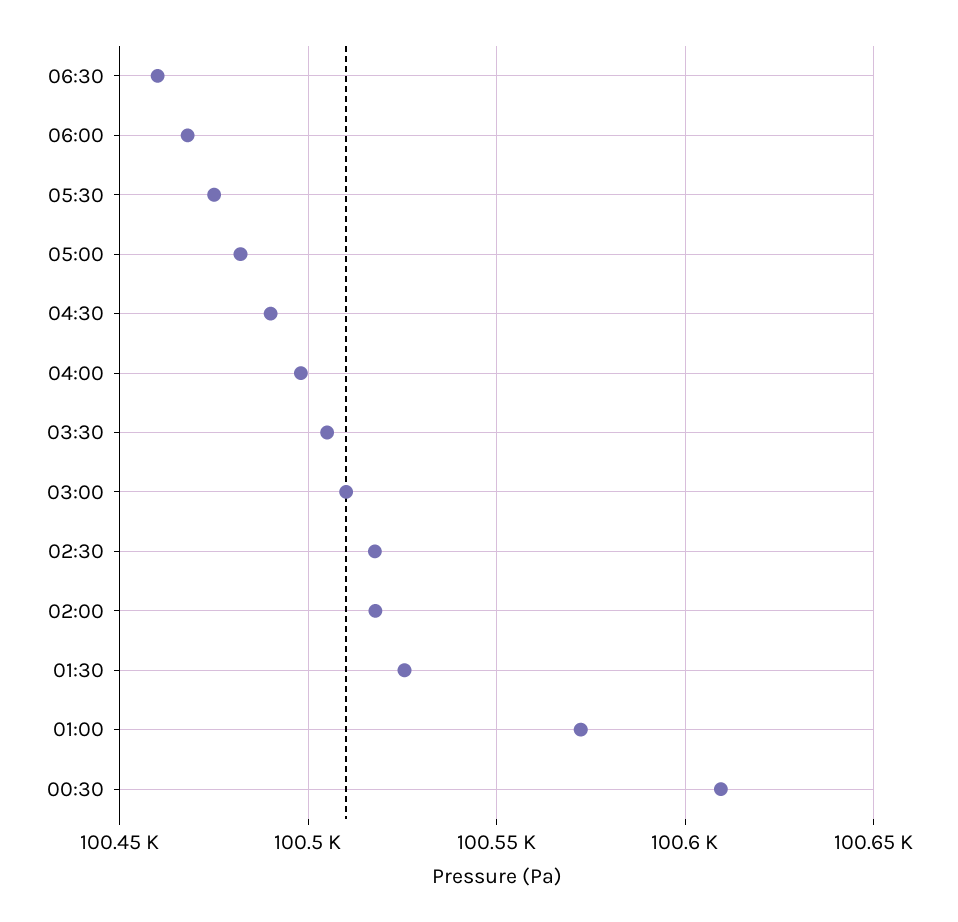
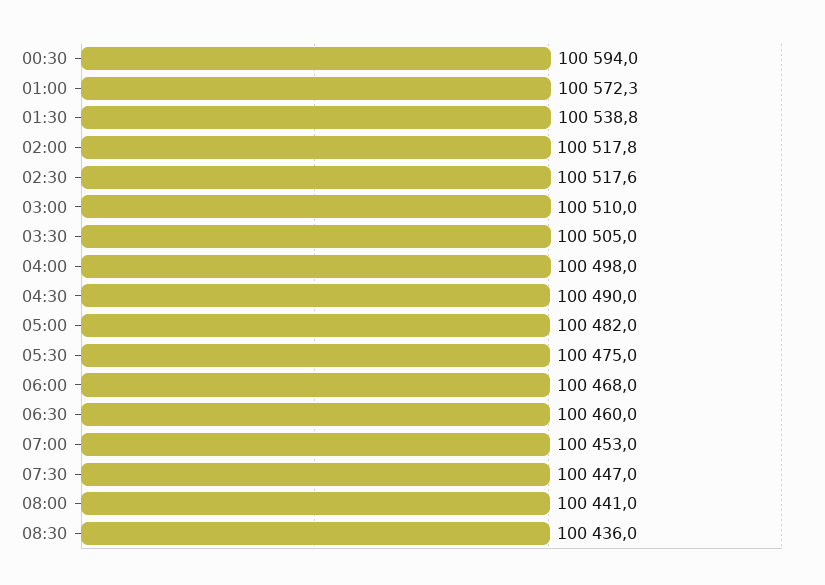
01:30: 100525 -> 100538.8
00:30: 100610 -> 100594
07:00: none -> 100453
07:30: none -> 100447
08:00: none -> 100441
08:30: none -> 100436

